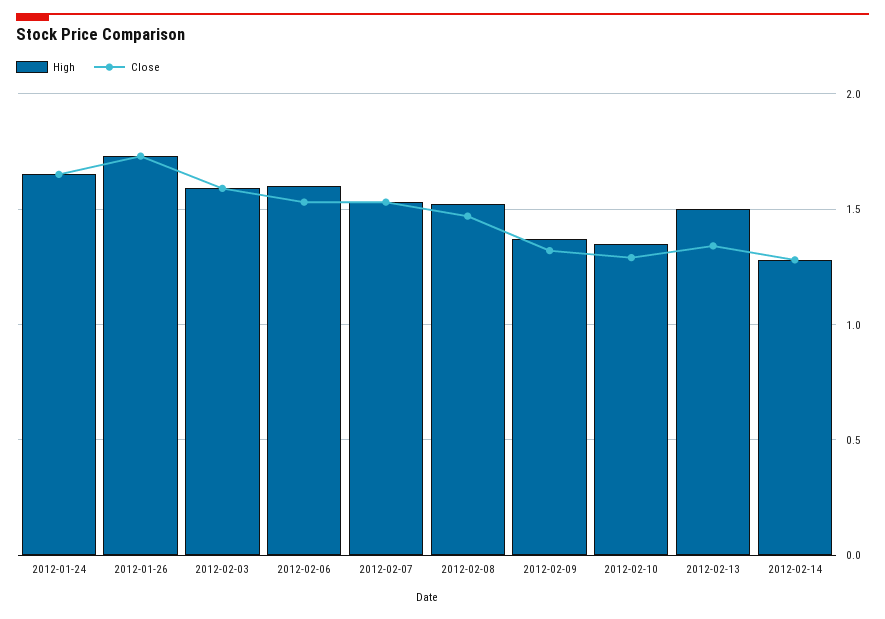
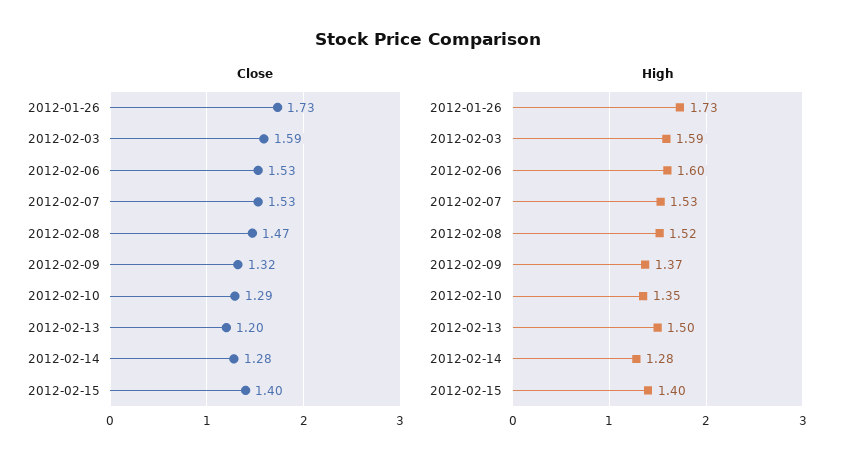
High, 2012-01-24: 1.65 -> none
Close, 2012-01-24: 1.65 -> none
Close, 2012-02-13: 1.35 -> 1.2
Close, 2012-02-15: none -> 1.4
High, 2012-02-15: none -> 1.4

